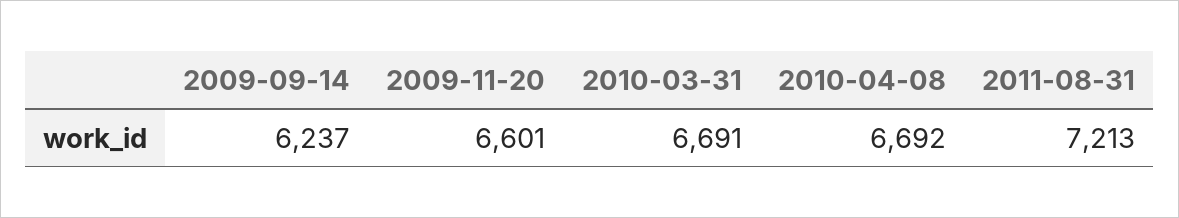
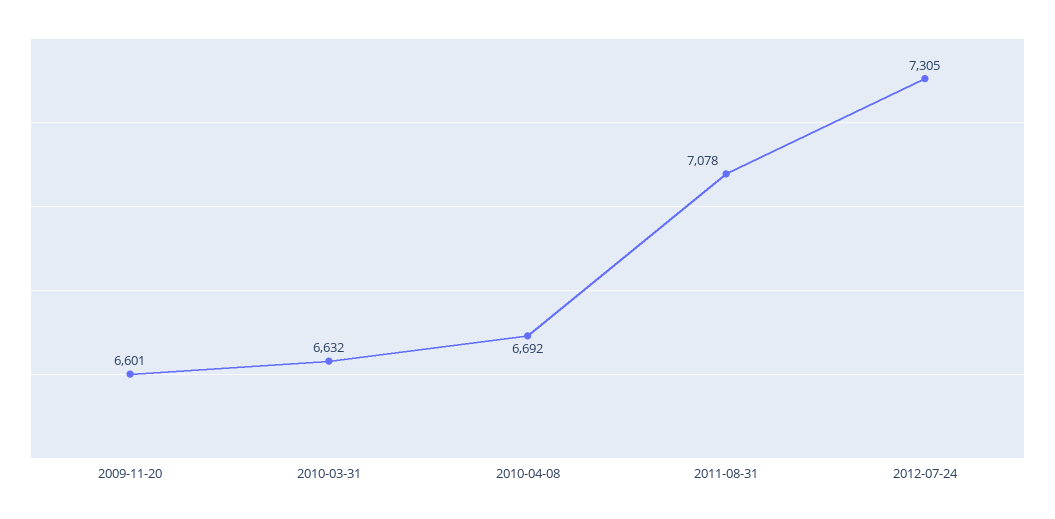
2009-09-14: 6237 -> none
2010-03-31: 6691 -> 6632
2011-08-31: 7213 -> 7078
2012-07-24: none -> 7305

